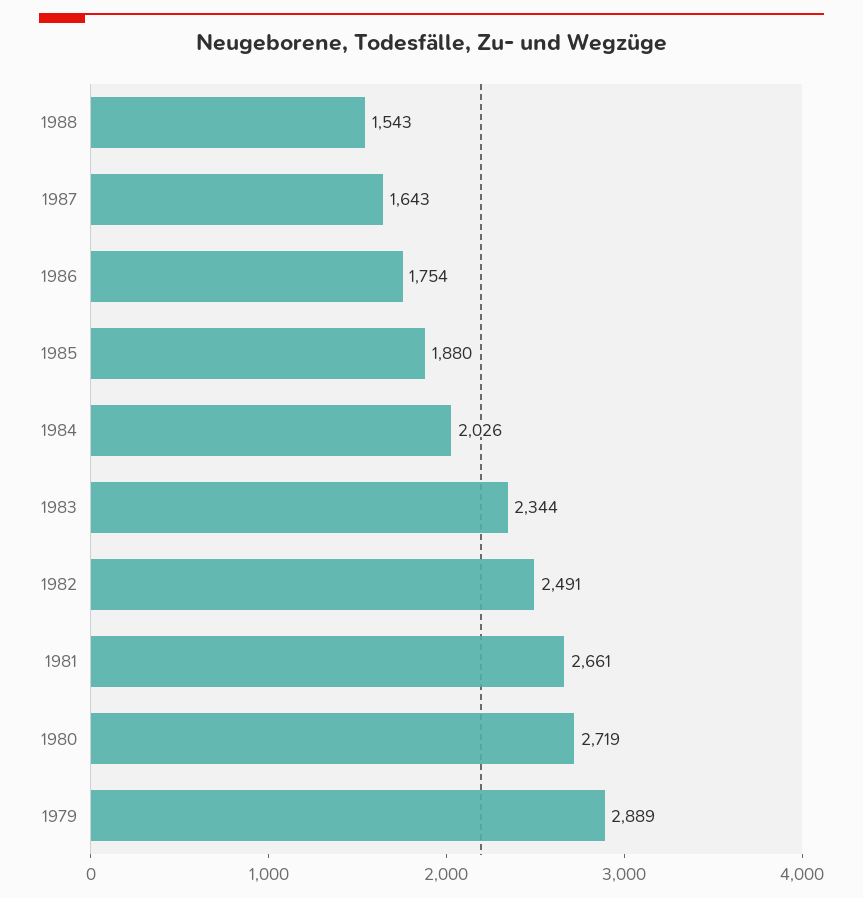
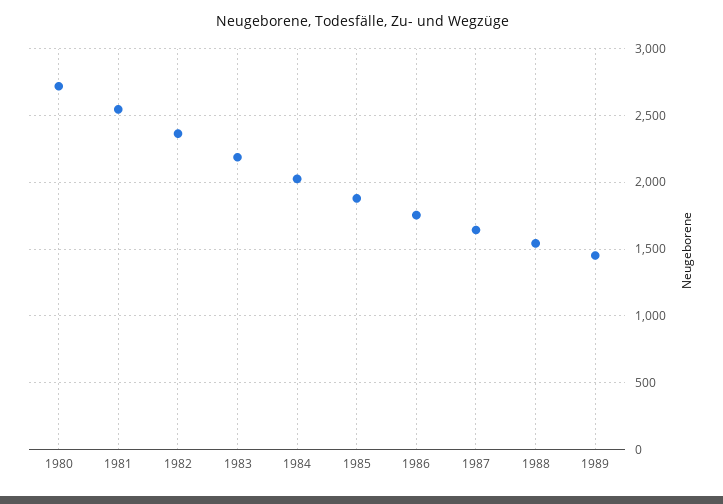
1983: 2344 -> 2200
1982: 2491 -> 2350
1981: 2661 -> 2550
1979: 2889 -> none
1989: none -> 1450

